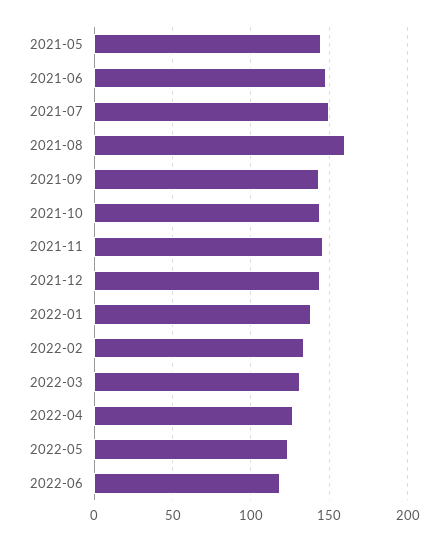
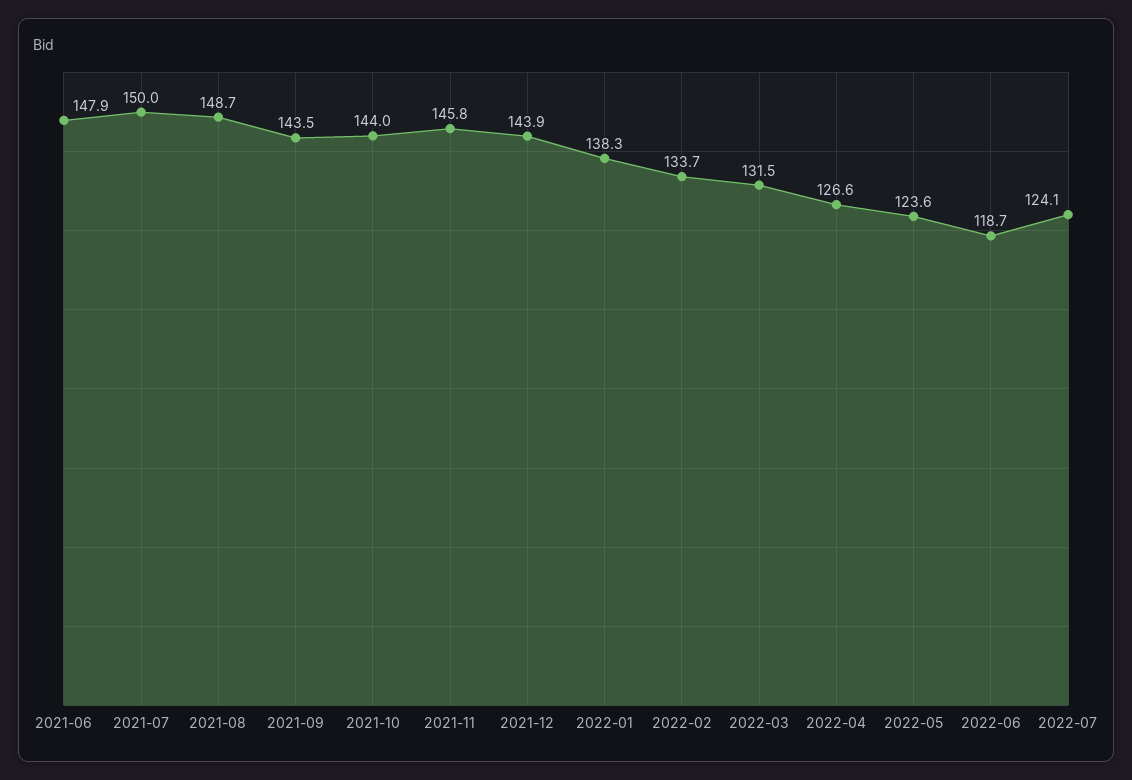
2021-05: 145 -> none
2021-08: 160 -> 148.7
2022-07: none -> 124.1

